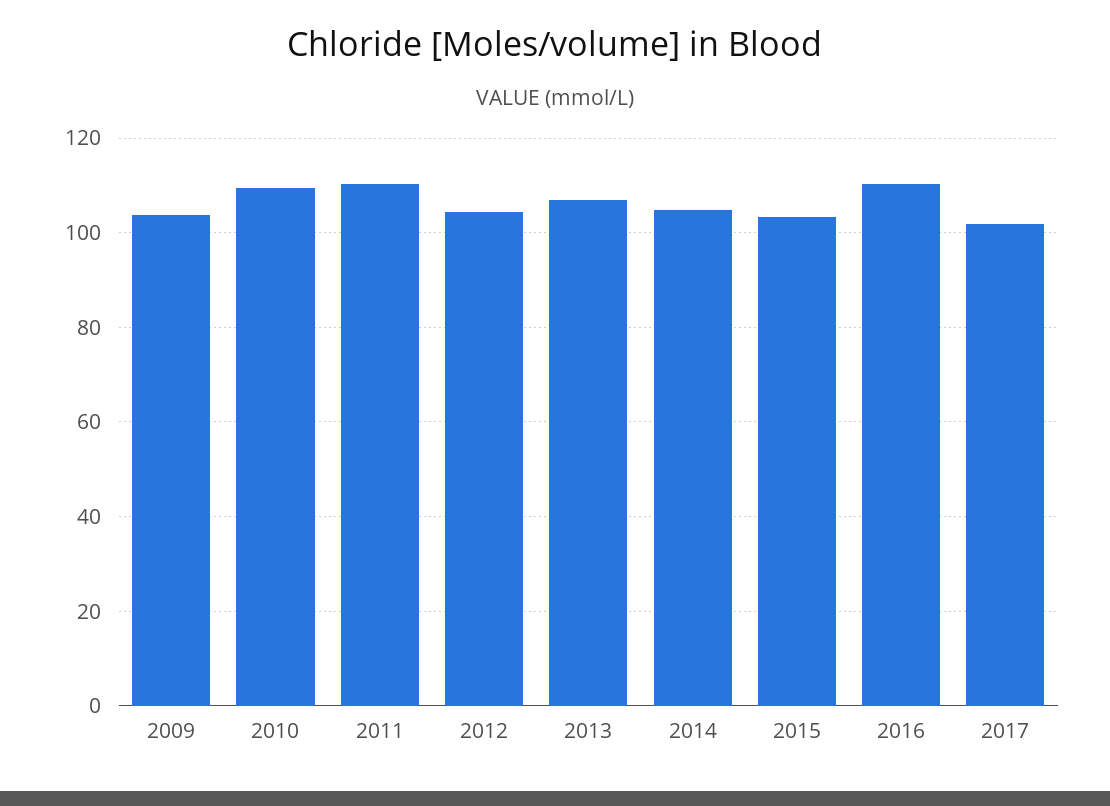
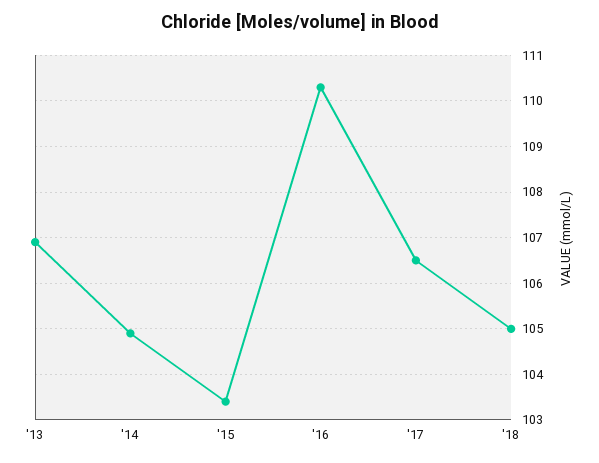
2009: 104 -> none
2010: 110 -> none
2011: 110 -> none
2012: 104 -> none
2017: 102 -> 106.5
'18: none -> 105

